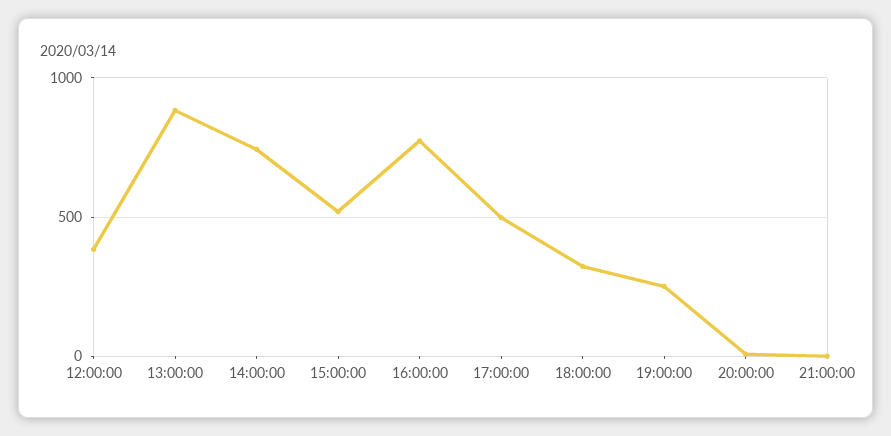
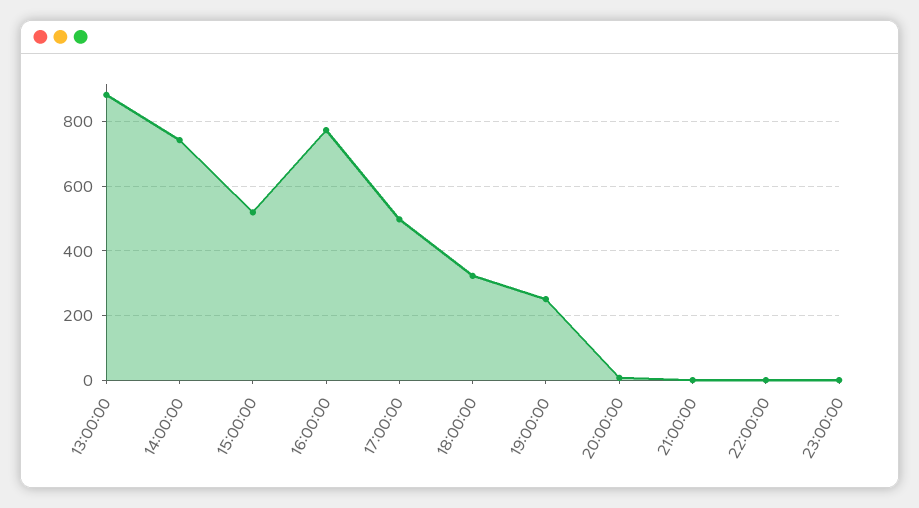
12:00:00: 400 -> none
22:00:00: none -> 0
23:00:00: none -> 0

